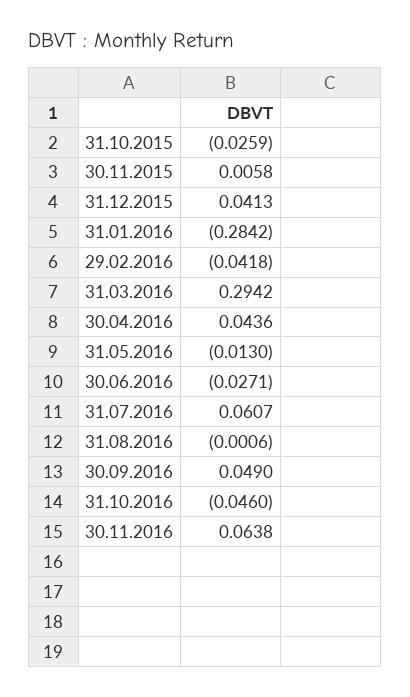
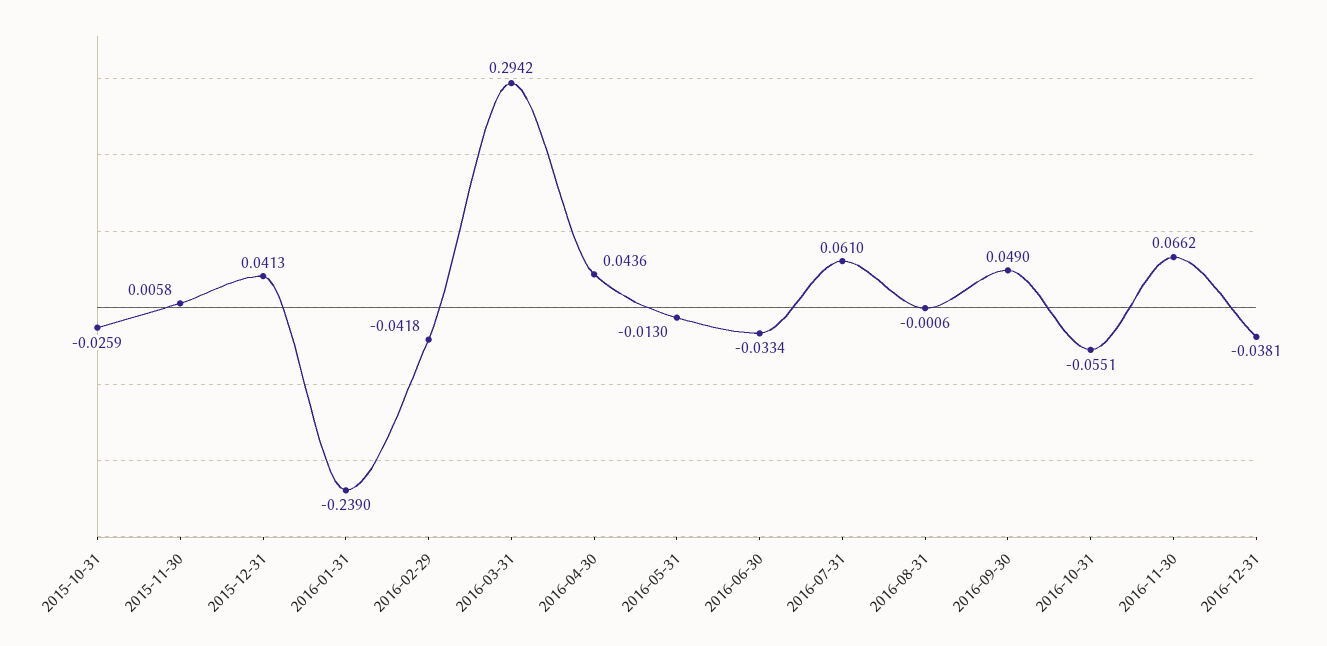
31.01.2016: -0.2842 -> -0.239
30.06.2016: -0.0271 -> -0.0334
31.07.2016: 0.0607 -> 0.061
31.10.2016: -0.046 -> -0.0551
30.11.2016: 0.0638 -> 0.0662
2016-12-31: none -> -0.0381

